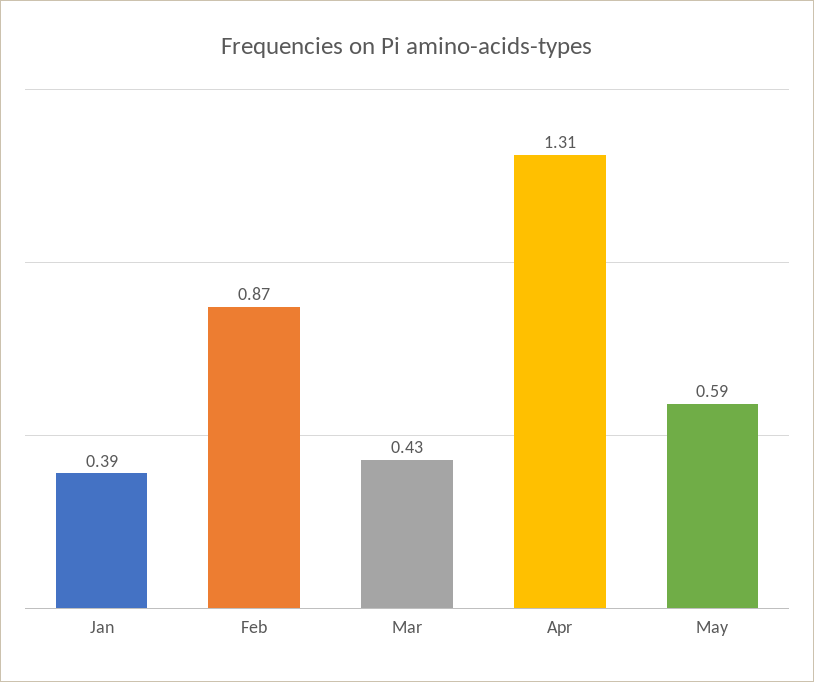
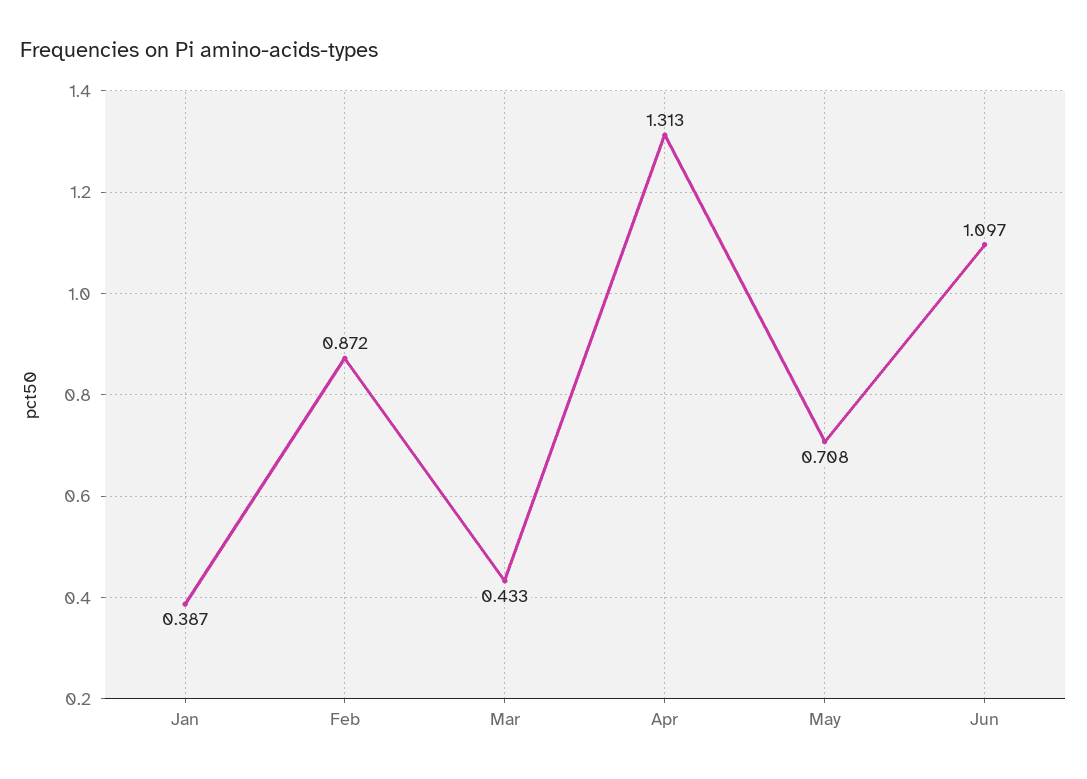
May: 0.59 -> 0.708
Jun: none -> 1.097

